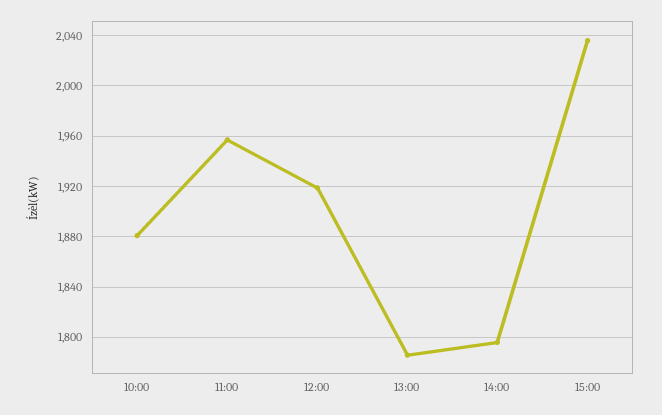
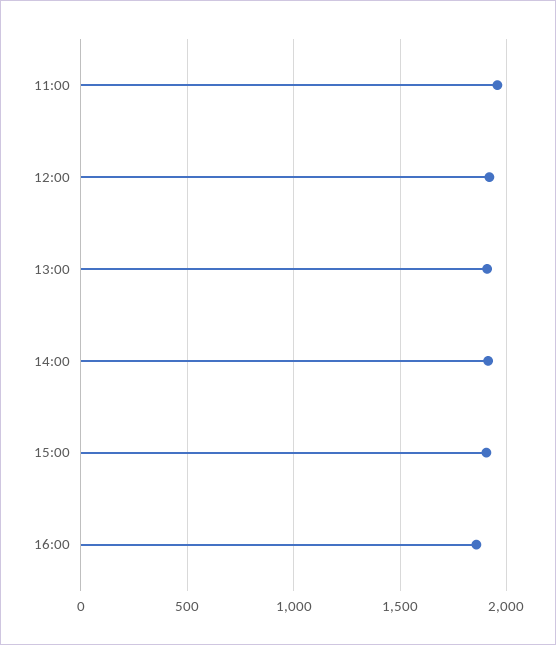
10:00: 1880 -> none
13:00: 1785 -> 1900
14:00: 1795 -> 1900
15:00: 2035 -> 1900
16:00: none -> 1850

